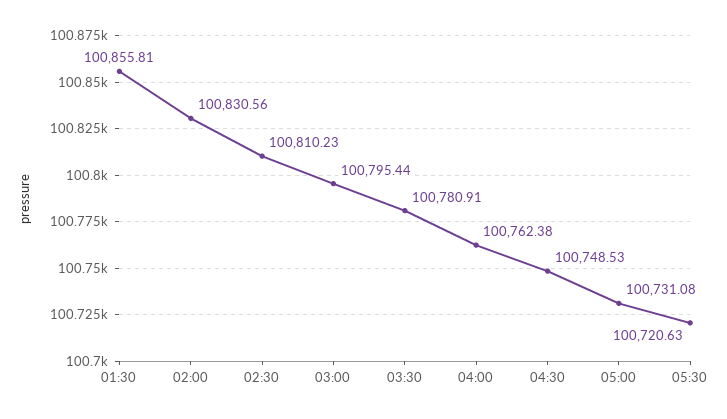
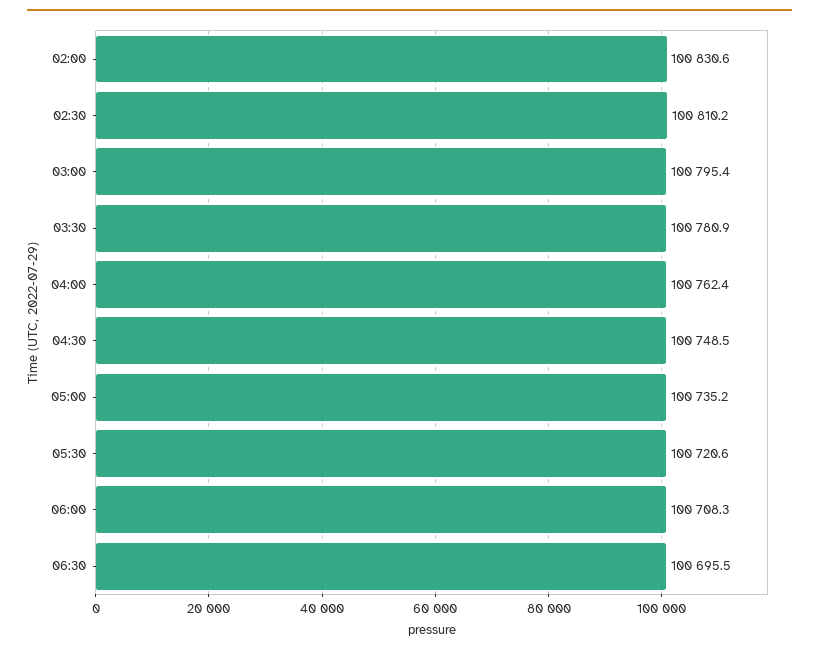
01:30: 100855.81 -> none
05:00: 100731.08 -> 100735.2
06:00: none -> 100708.3
06:30: none -> 100695.5

